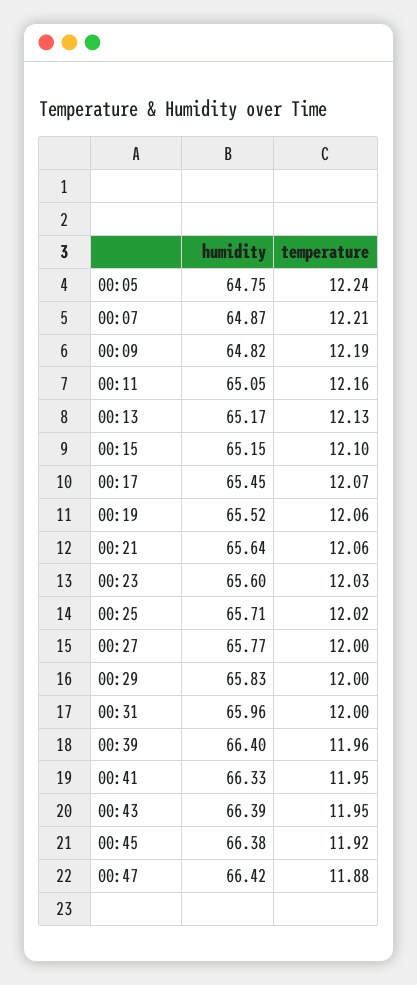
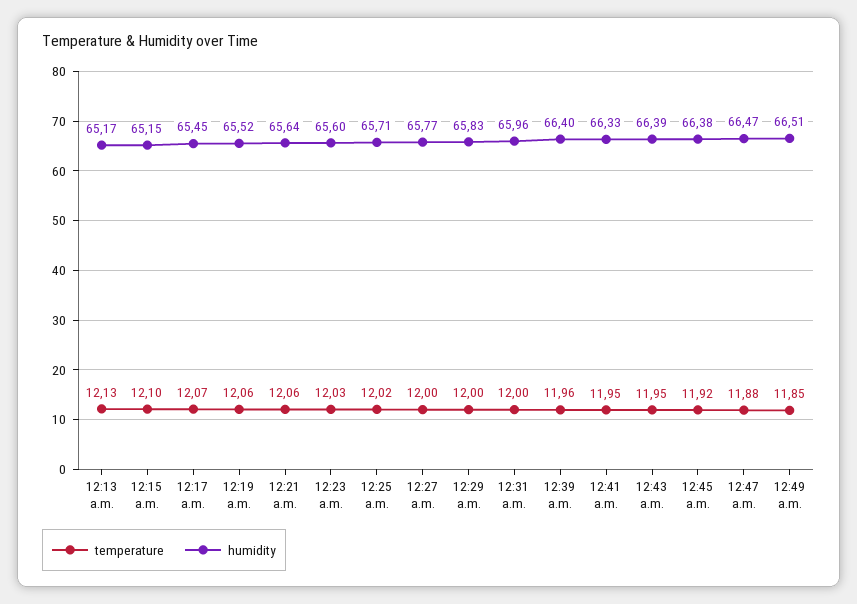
humidity, 00:05: 64.75 -> none
temperature, 00:05: 12.24 -> none
humidity, 00:07: 64.87 -> none
temperature, 00:07: 12.21 -> none
humidity, 00:09: 64.82 -> none
temperature, 00:09: 12.19 -> none
humidity, 00:11: 65.05 -> none
temperature, 00:11: 12.16 -> none
humidity, 00:47: 66.42 -> 66.47
temperature, 12:49 a.m.: none -> 11.85
humidity, 12:49 a.m.: none -> 66.51

